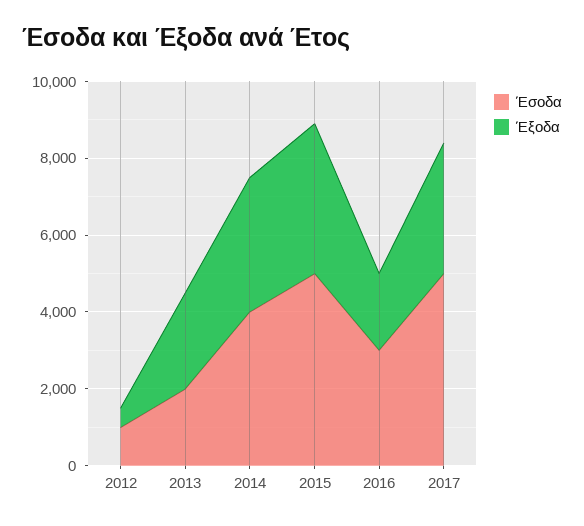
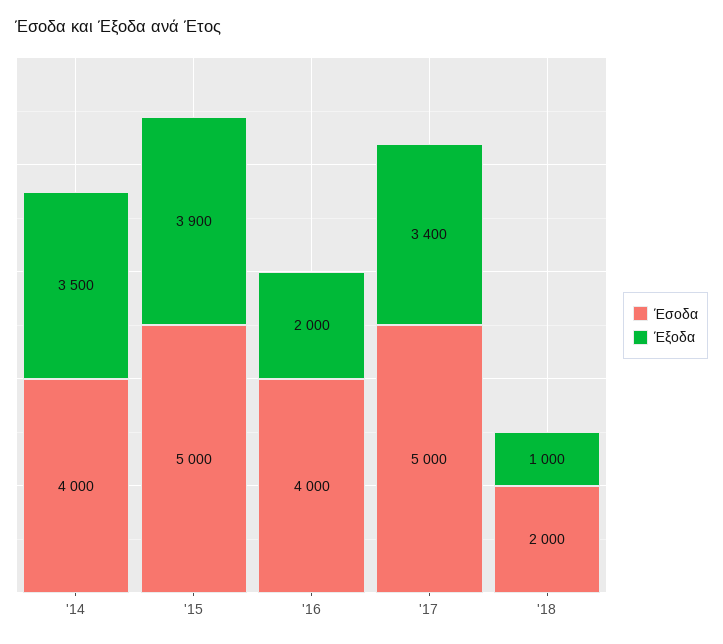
Έσοδα, 2012: 1000 -> none
Έξοδα, 2012: 500 -> none
Έσοδα, 2013: 2000 -> none
Έξοδα, 2013: 2500 -> none
Έσοδα, 2016: 3000 -> 4000
Έσοδα, '18: none -> 2000
Έξοδα, '18: none -> 1000

